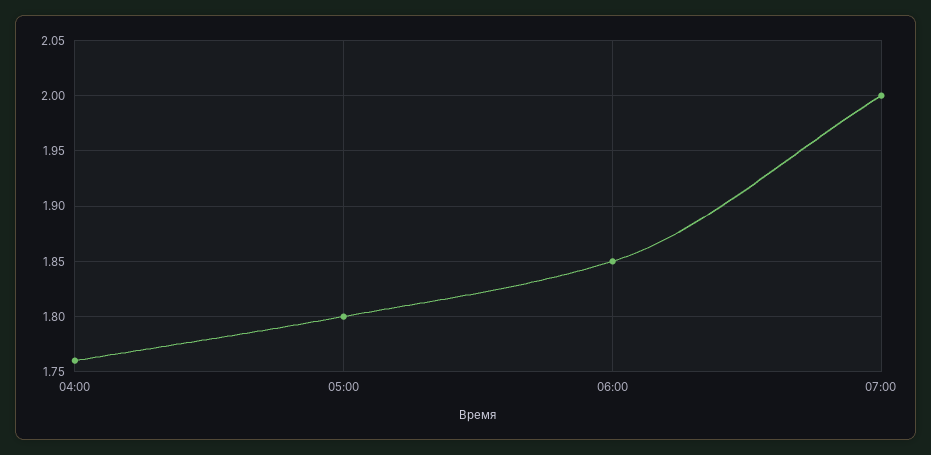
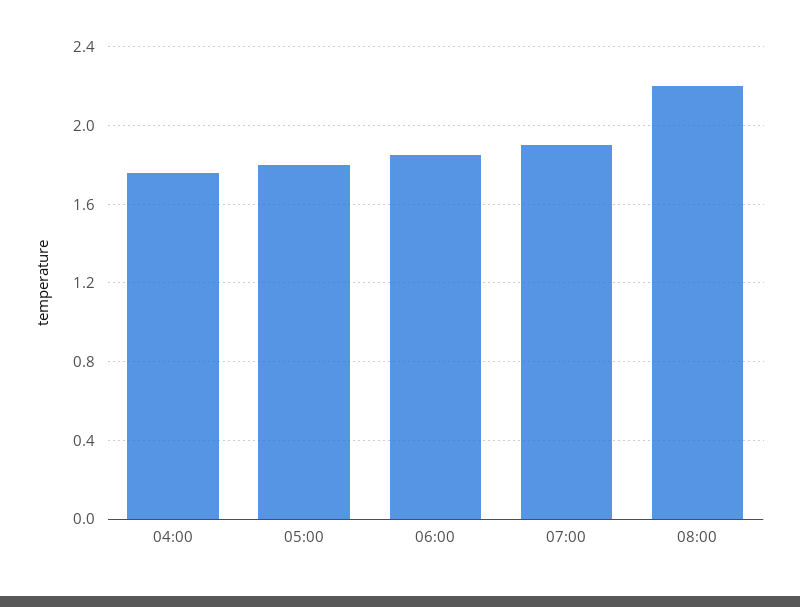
07:00: 2 -> 1.9
08:00: none -> 2.2

